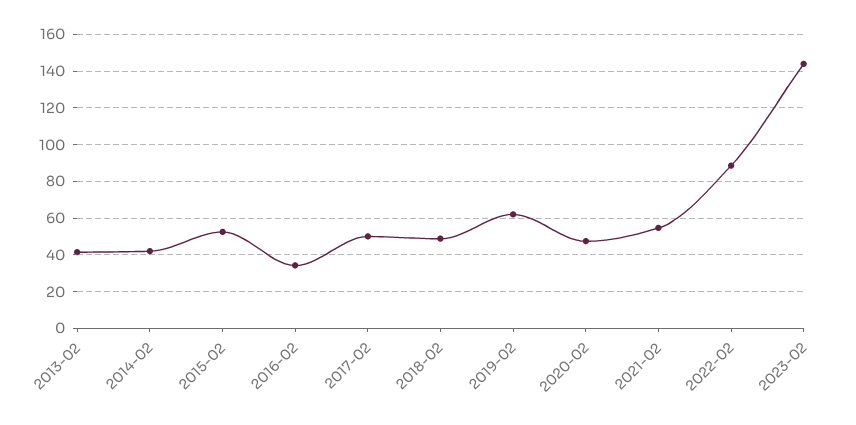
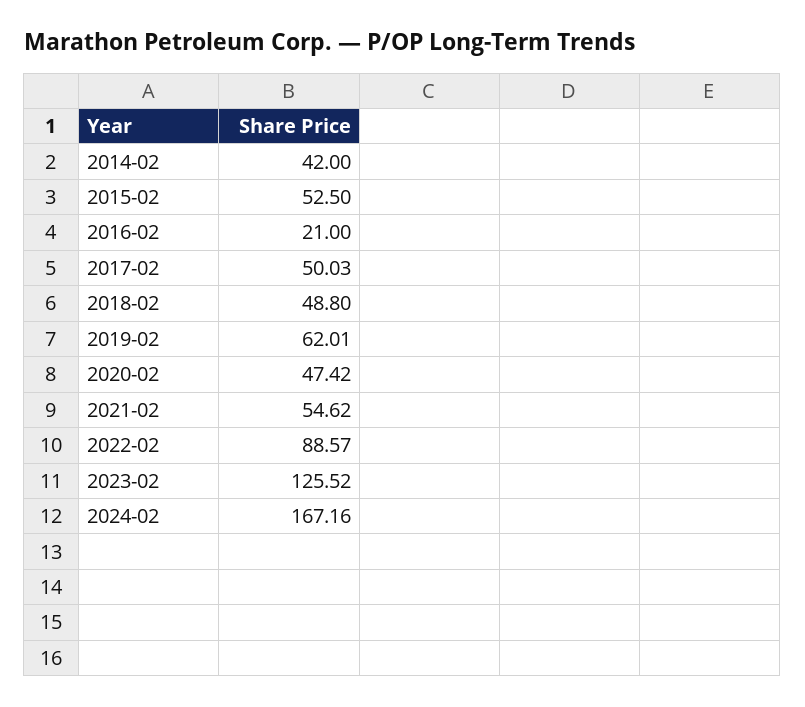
2013-02: 40 -> none
2016-02: 35 -> 21
2023-02: 145 -> 125.52
2024-02: none -> 167.16

